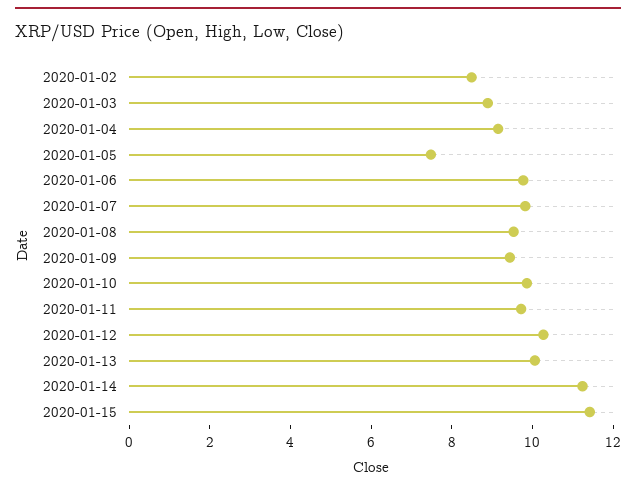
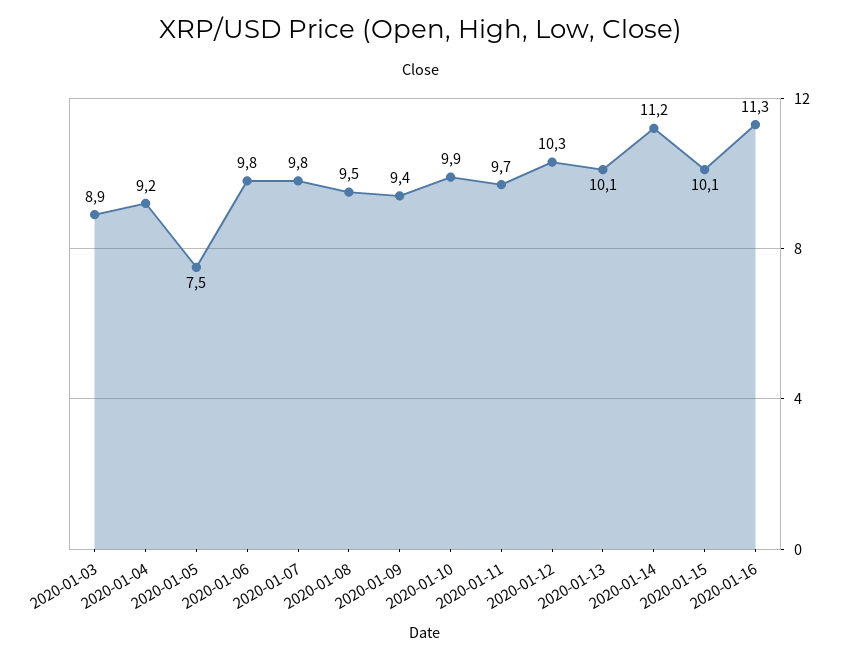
2020-01-02: 8.5 -> none
2020-01-15: 11.5 -> 10.1
2020-01-16: none -> 11.3

